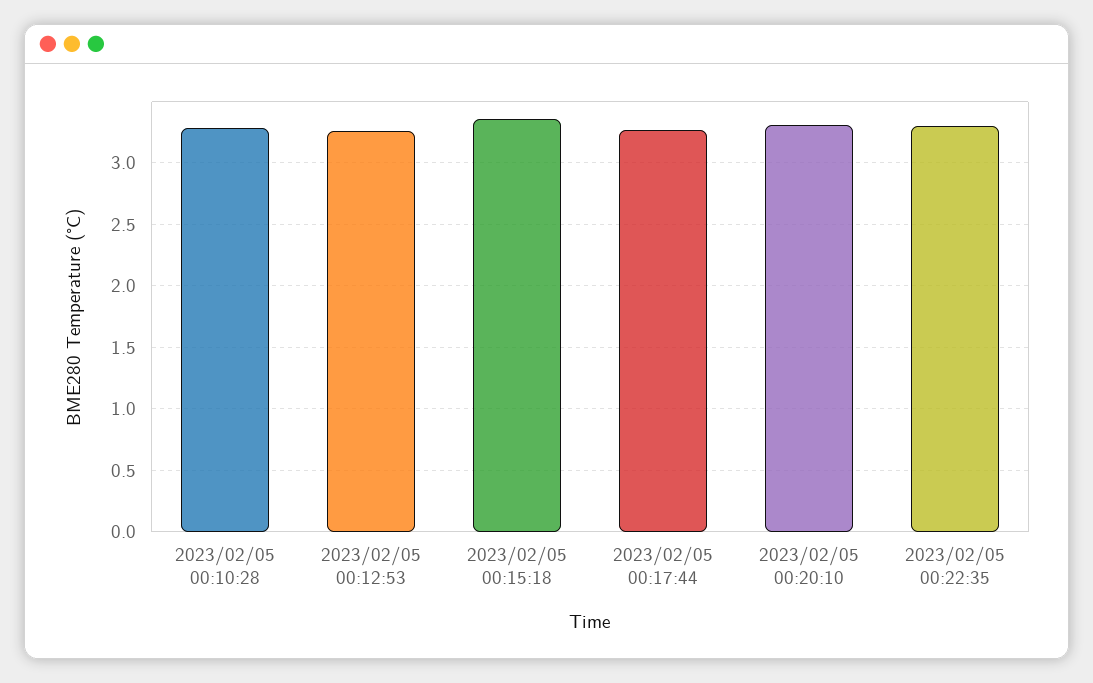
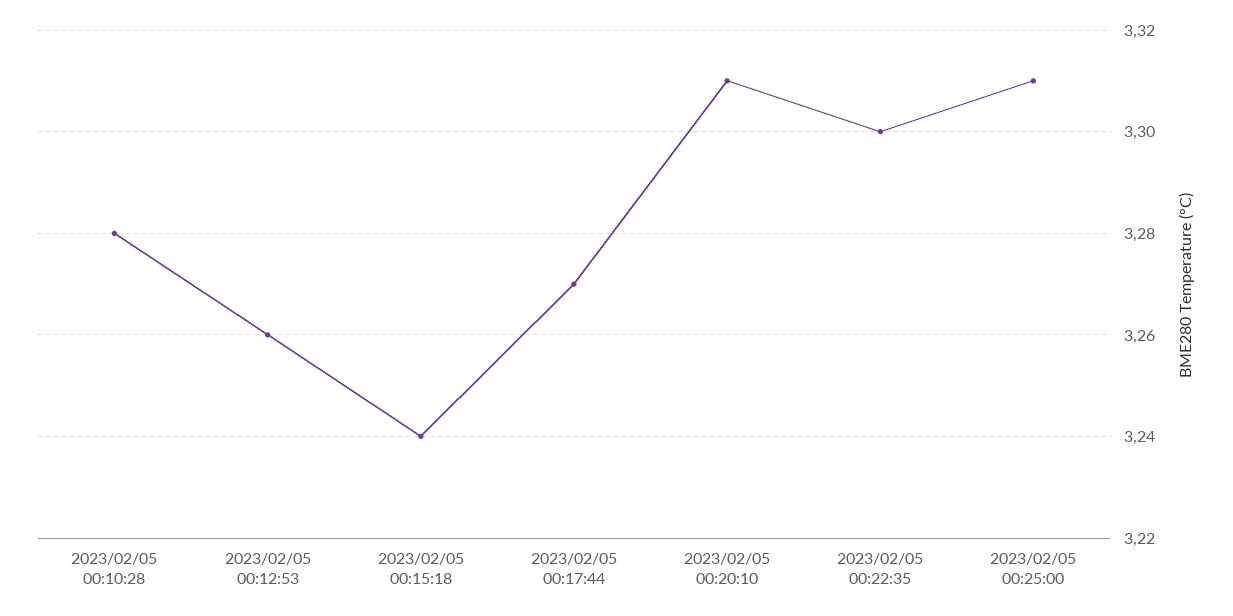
2023/02/05 00:15:18: 3.35 -> 3.24
2023/02/05 00:25:00: none -> 3.31

